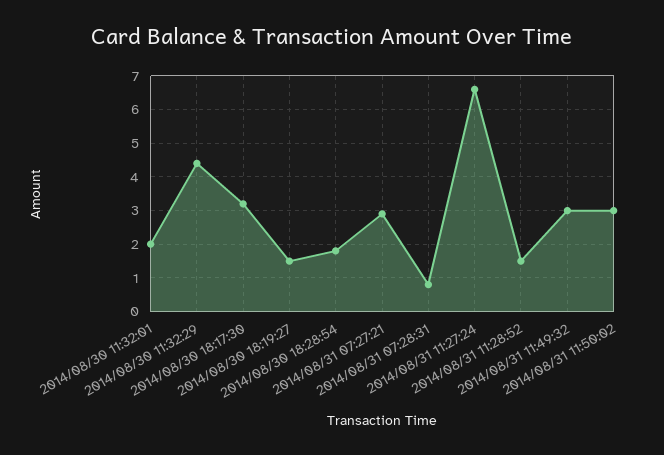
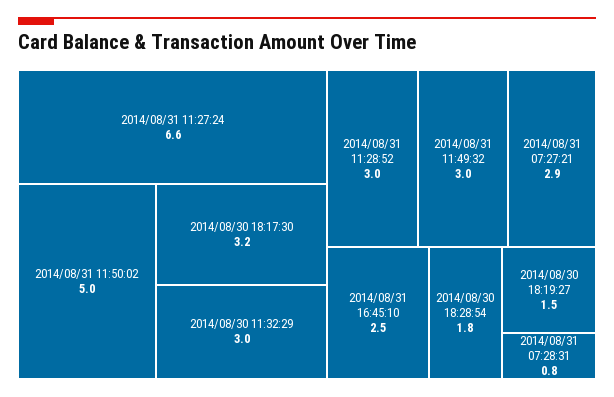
2014/08/30 11:32:01: 2 -> none
2014/08/30 11:32:29: 4.5 -> 3
2014/08/31 11:28:52: 1.5 -> 3
2014/08/31 11:50:02: 3 -> 5
2014/08/31 16:45:10: none -> 2.5

